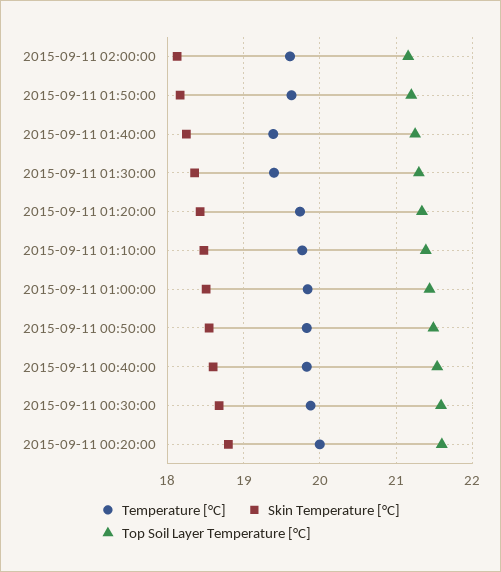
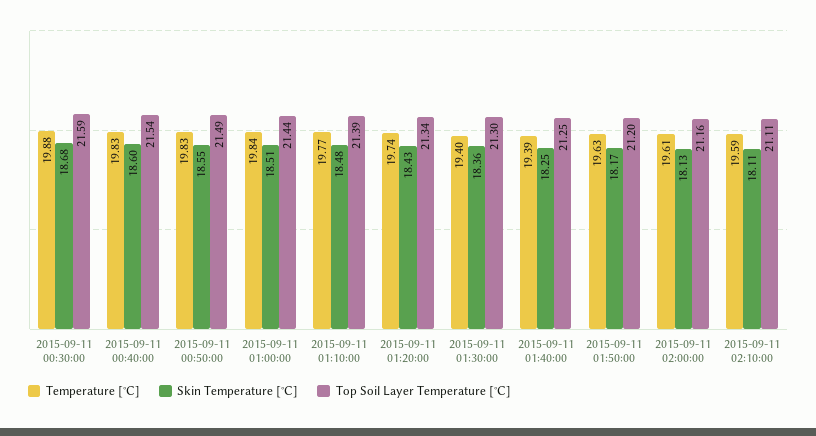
Temperature [°C], 2015-09-11 00:20:00: 20 -> none
Skin Temperature [°C], 2015-09-11 00:20:00: 18.8 -> none
Top Soil Layer Temperature [°C], 2015-09-11 00:20:00: 21.6 -> none
Temperature [°C], 2015-09-11 02:10:00: none -> 19.59
Skin Temperature [°C], 2015-09-11 02:10:00: none -> 18.11
Top Soil Layer Temperature [°C], 2015-09-11 02:10:00: none -> 21.11

